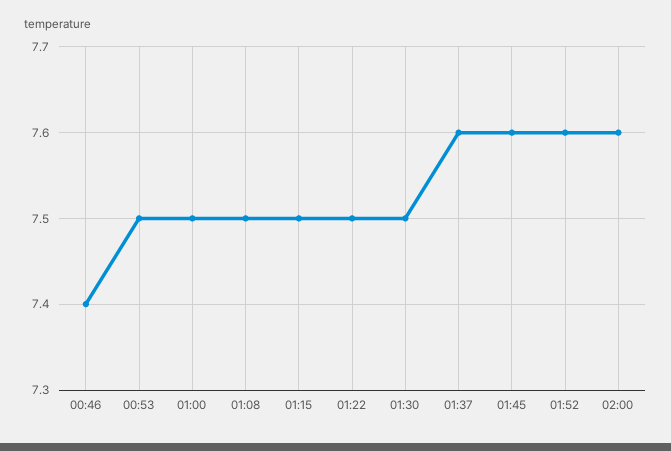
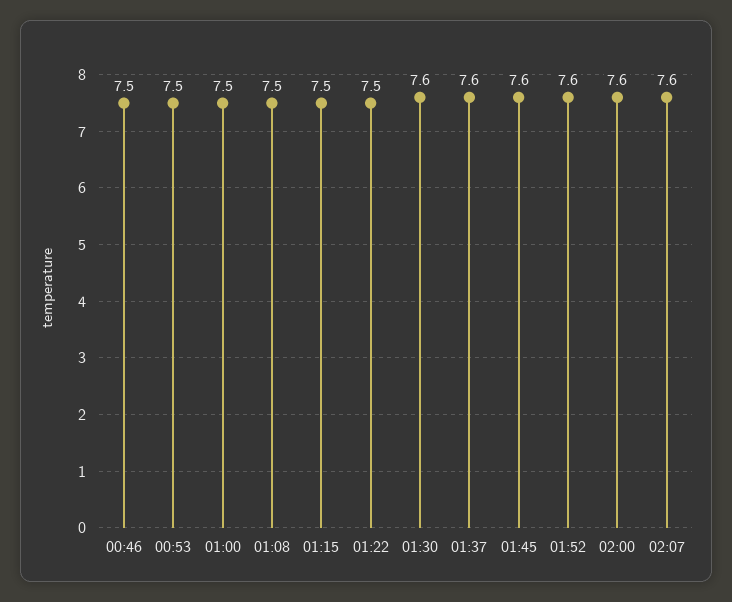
00:46: 7.4 -> 7.5
01:30: 7.5 -> 7.6
02:07: none -> 7.6

